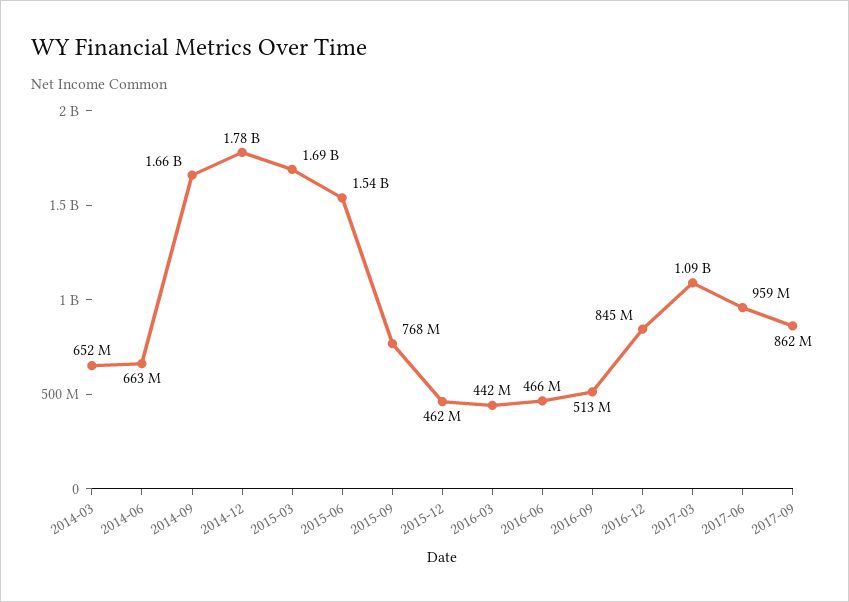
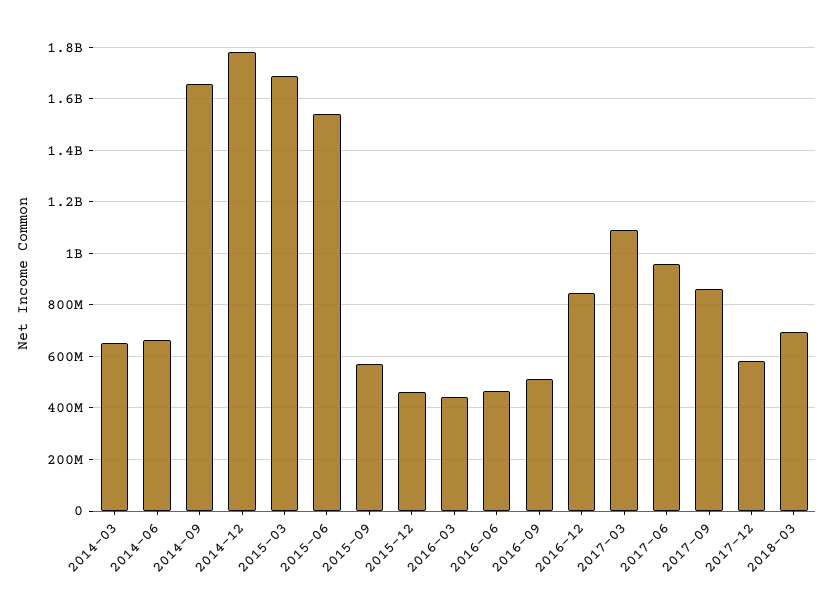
2015-09: 768000000 -> 575000000
2017-12: none -> 575000000
2018-03: none -> 700000000

